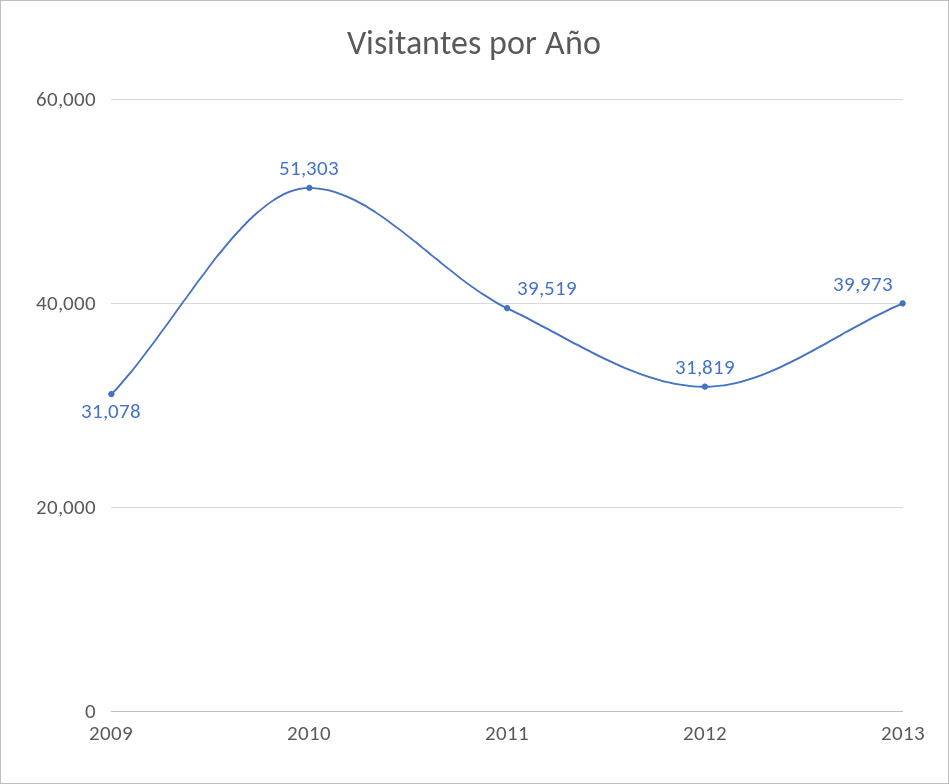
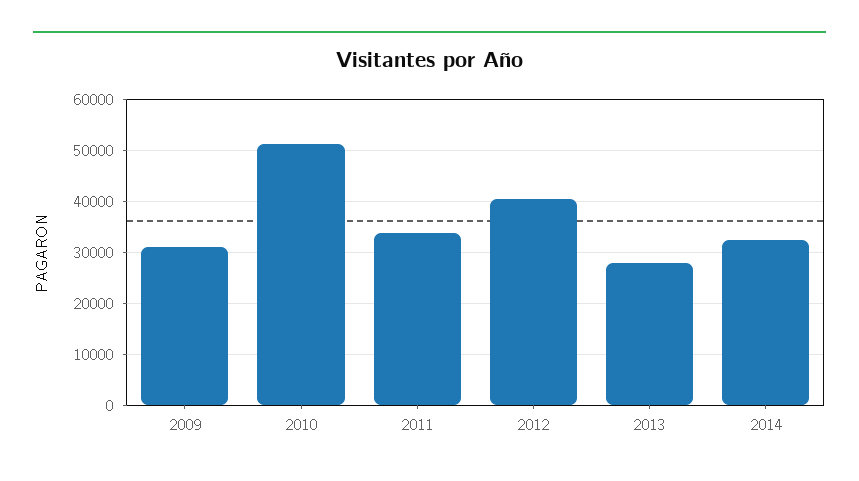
2011: 39519 -> 34000
2012: 31819 -> 40000
2013: 39973 -> 28000
2014: none -> 32000

